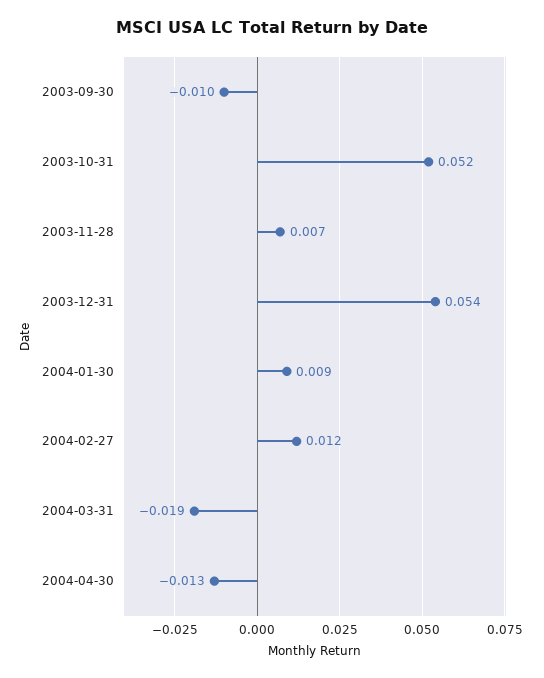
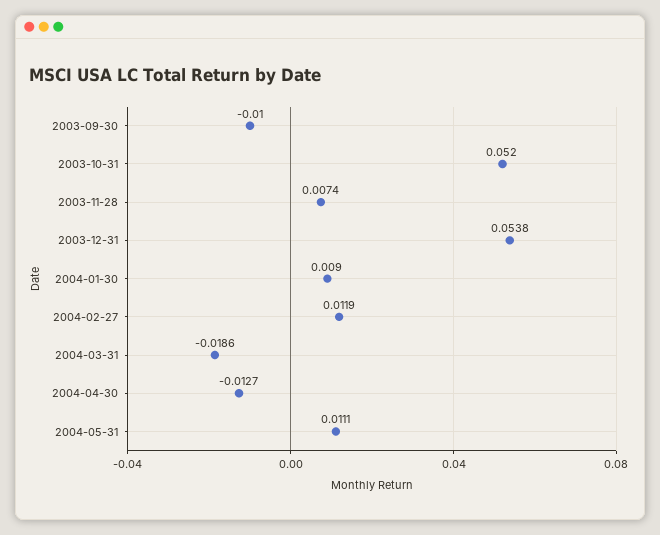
2004-05-31: none -> 0.0111

